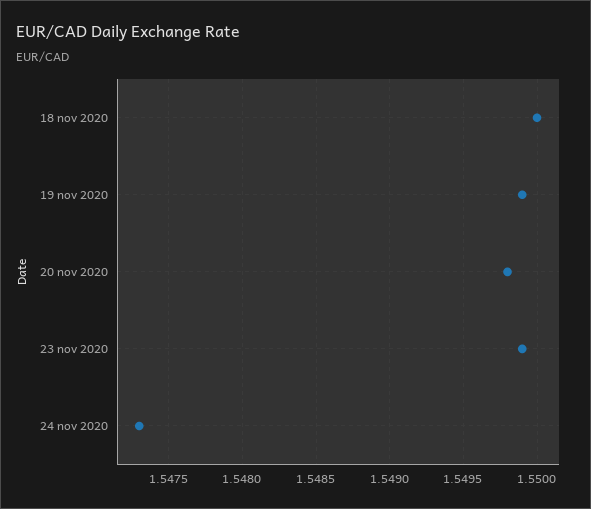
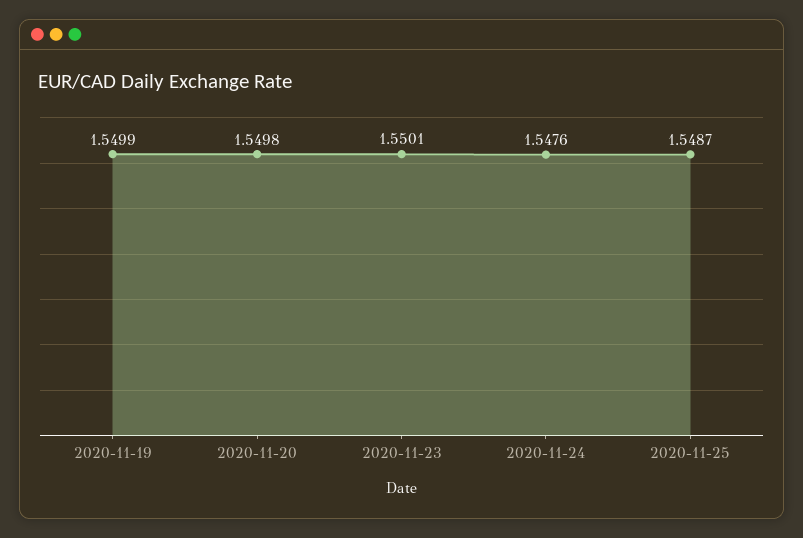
18 nov 2020: 1.55 -> none
23 nov 2020: 1.5499 -> 1.5501
24 nov 2020: 1.5473 -> 1.5476
2020-11-25: none -> 1.5487

